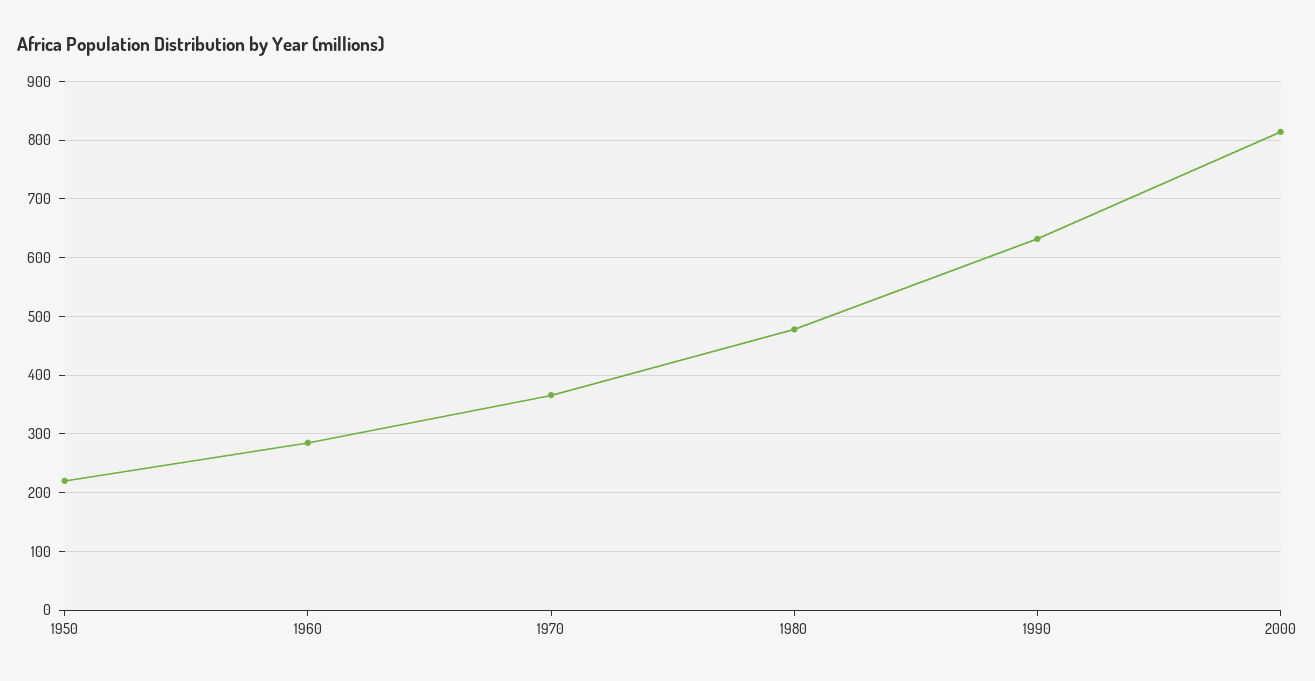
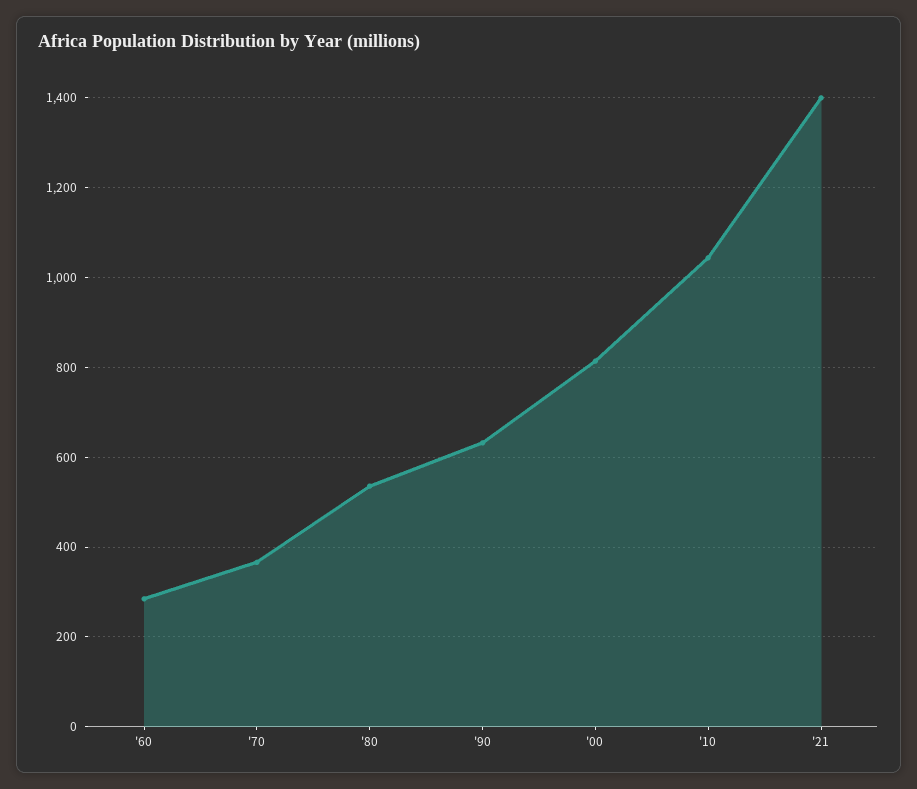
1950: 220 -> none
1980: 480 -> 540
'10: none -> 1040
'21: none -> 1400

